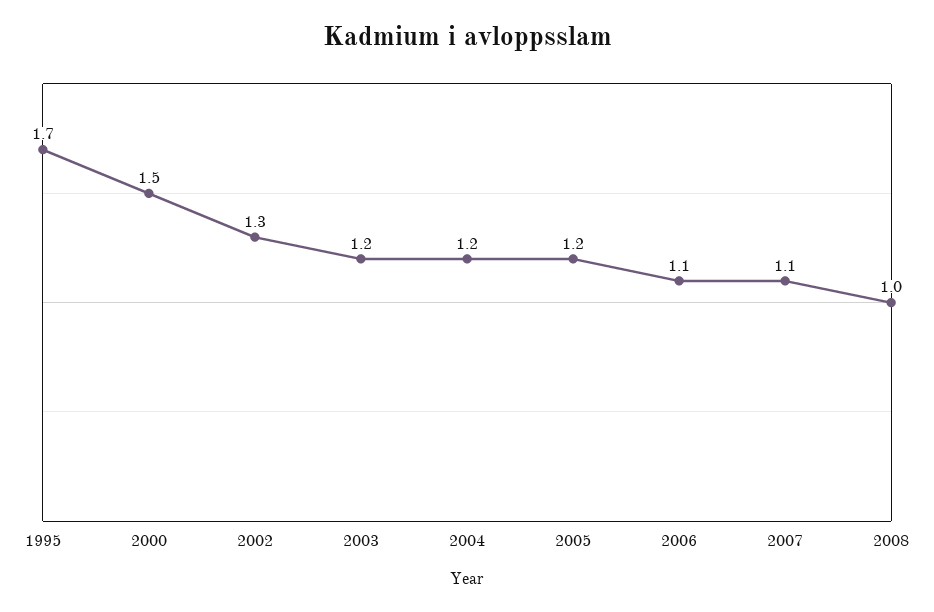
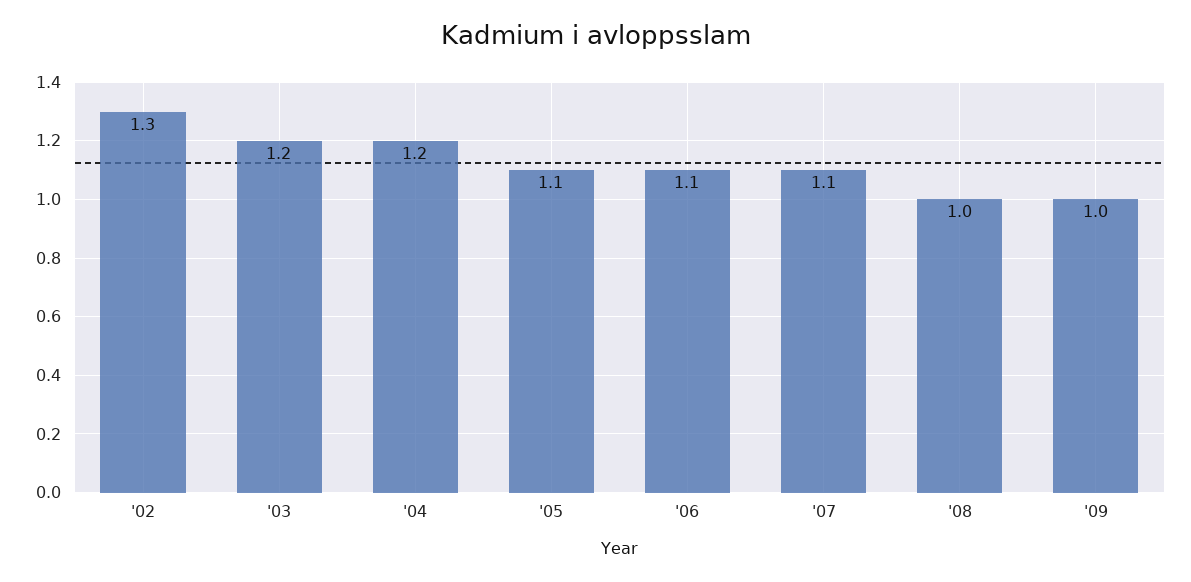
1995: 1.7 -> none
2000: 1.5 -> none
2005: 1.2 -> 1.1
'09: none -> 1

